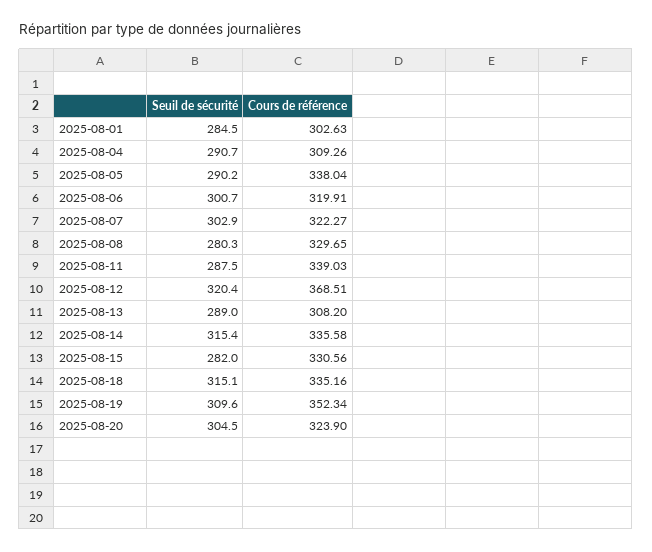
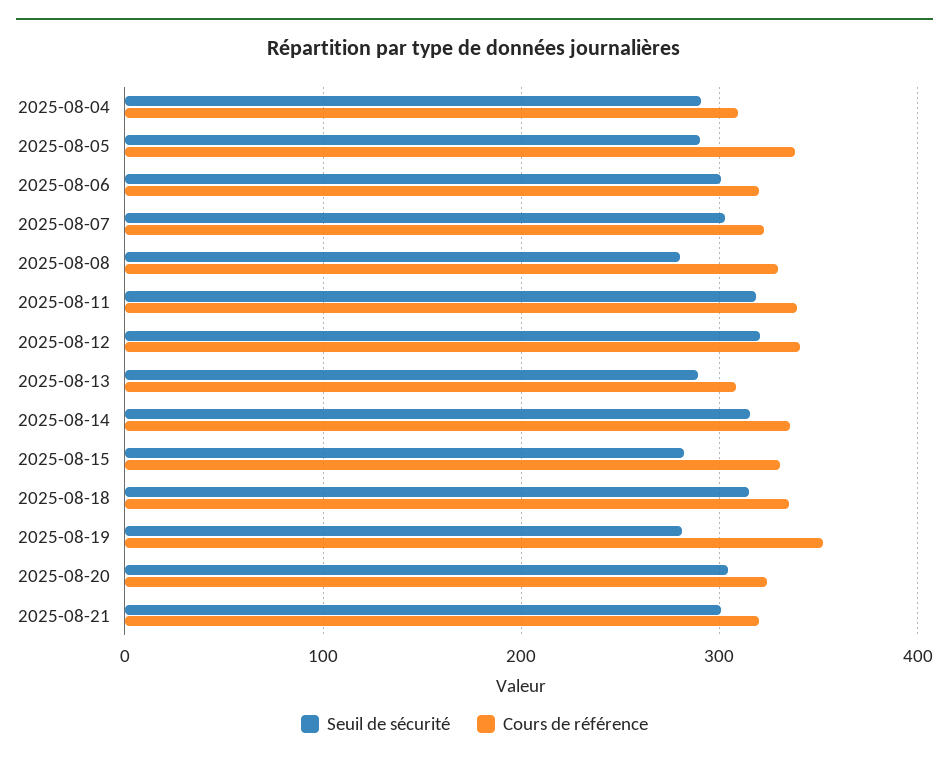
Seuil de sécurité, 2025-08-01: 284.5 -> none
Cours de référence, 2025-08-01: 302.63 -> none
Seuil de sécurité, 2025-08-11: 287.5 -> 320
Cours de référence, 2025-08-12: 368.51 -> 340
Seuil de sécurité, 2025-08-19: 309.6 -> 280
Seuil de sécurité, 2025-08-21: none -> 300
Cours de référence, 2025-08-21: none -> 320

